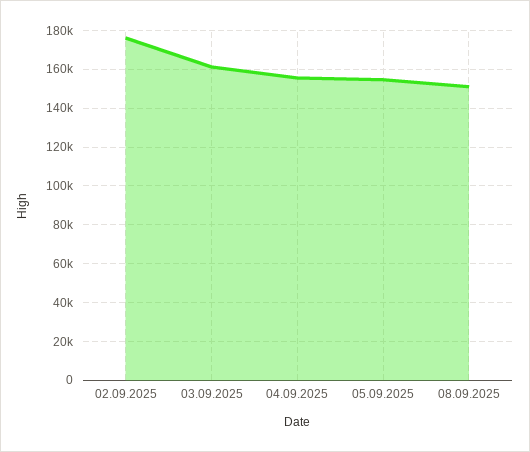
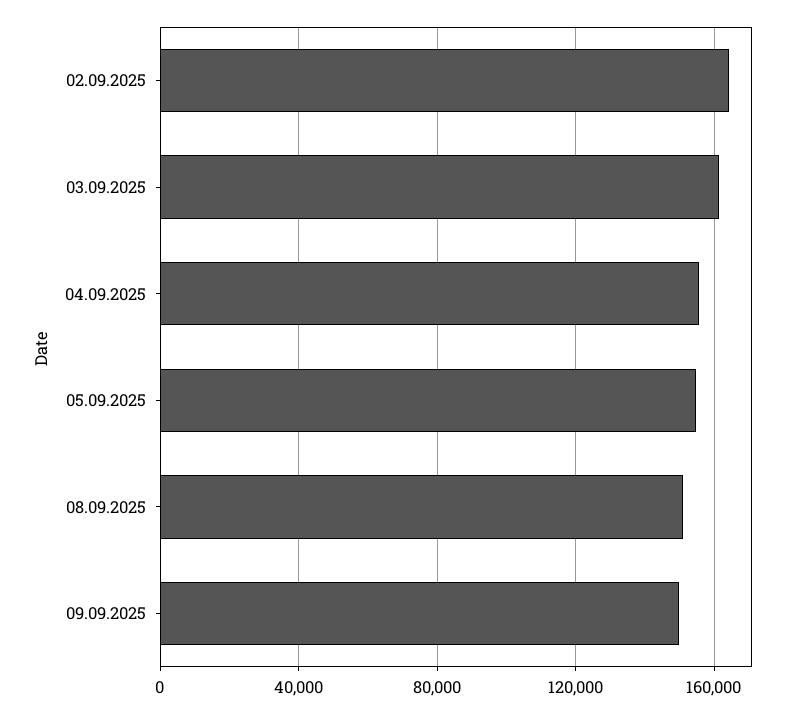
02.09.2025: 175000 -> 165000
09.09.2025: none -> 150000

